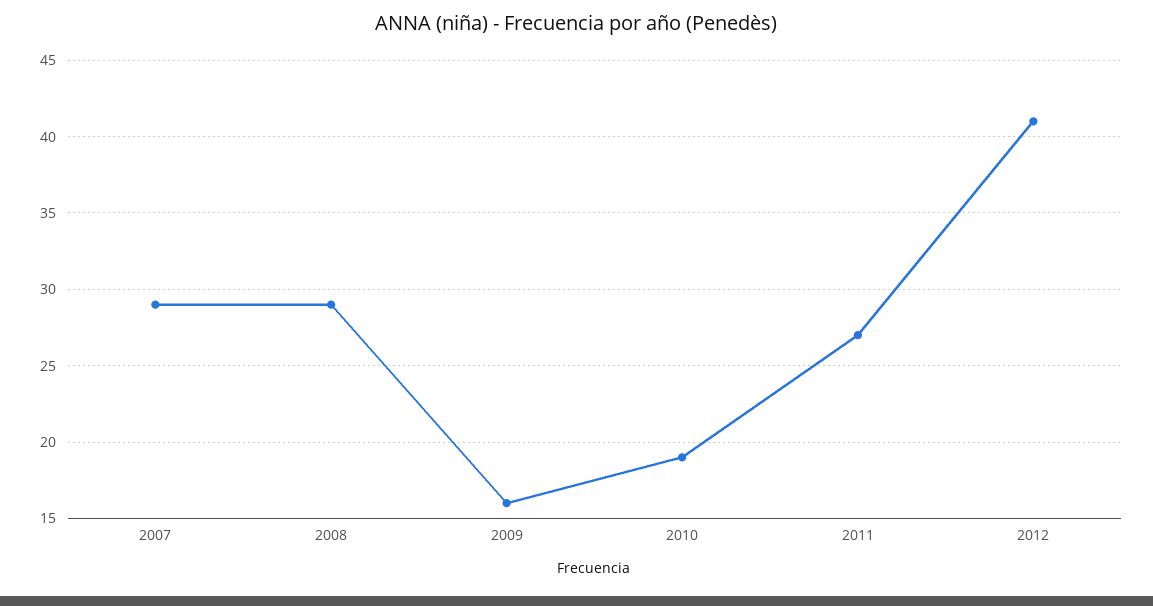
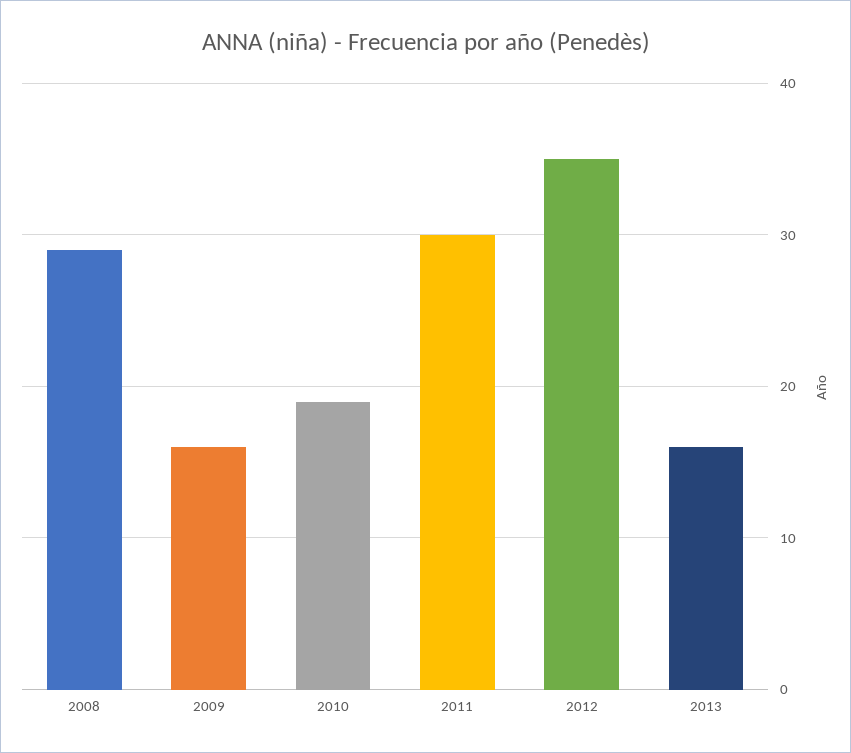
2007: 29 -> none
2011: 27 -> 30
2012: 41 -> 35
2013: none -> 16

